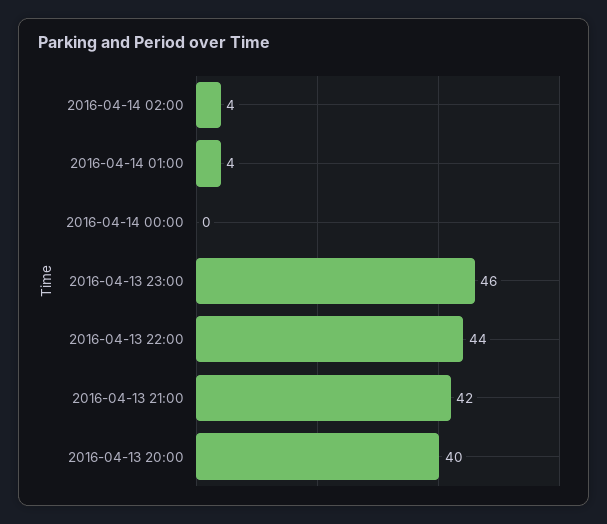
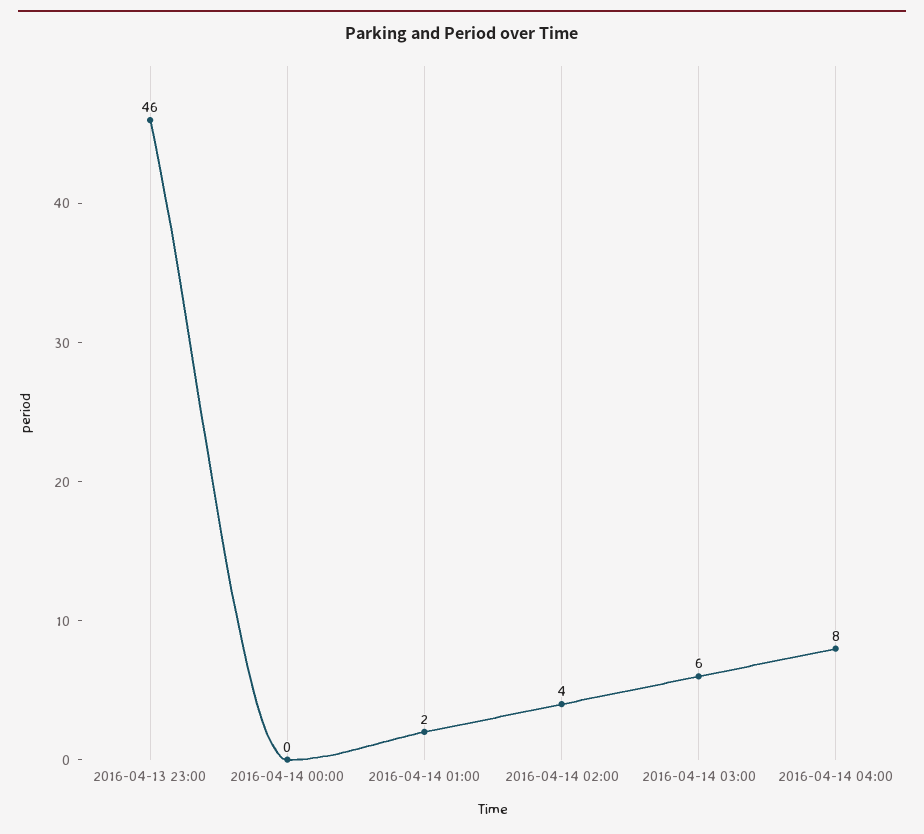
2016-04-14 01:00: 4 -> 2
2016-04-13 22:00: 44 -> none
2016-04-13 21:00: 42 -> none
2016-04-13 20:00: 40 -> none
2016-04-14 03:00: none -> 6
2016-04-14 04:00: none -> 8

